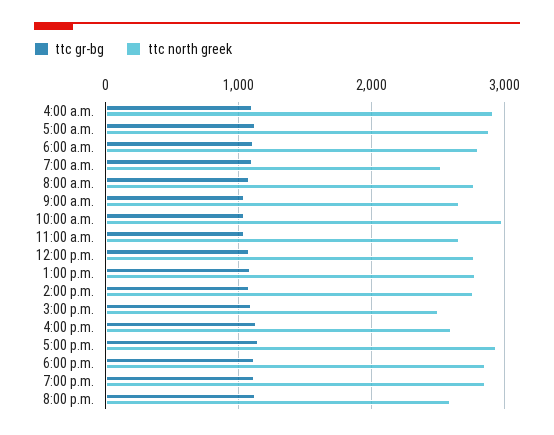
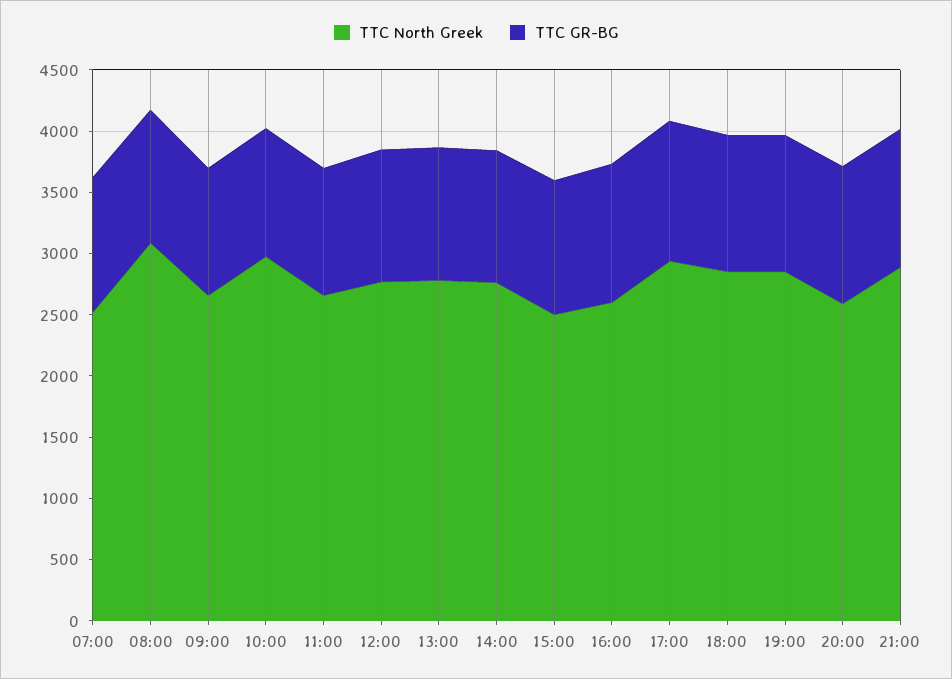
ttc gr-bg, 4:00 a.m.: 1100 -> none
ttc north greek, 4:00 a.m.: 2900 -> none
ttc gr-bg, 5:00 a.m.: 1100 -> none
ttc north greek, 5:00 a.m.: 2900 -> none
ttc gr-bg, 6:00 a.m.: 1100 -> none
ttc north greek, 6:00 a.m.: 2800 -> none
ttc north greek, 8:00 a.m.: 2800 -> 3100
ttc north greek, 21:00: none -> 2900
ttc gr-bg, 21:00: none -> 1100

